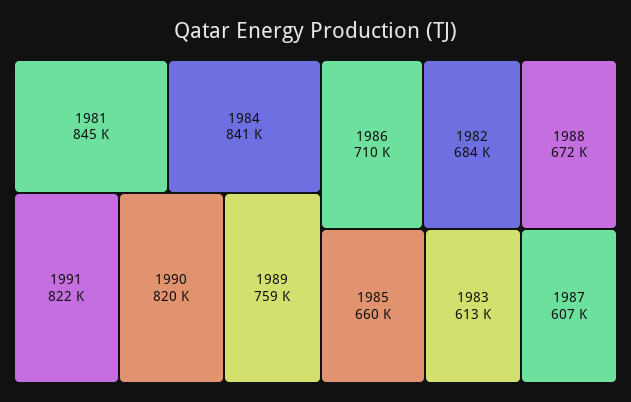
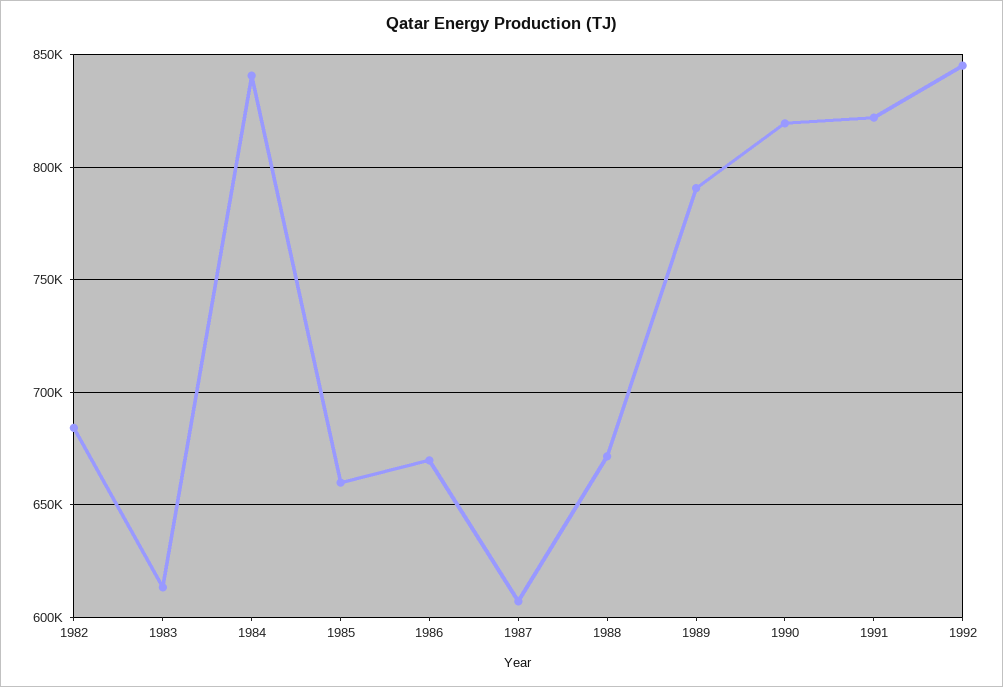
1981: 845000 -> none
1989: 759000 -> 790000
1986: 710000 -> 670000
1992: none -> 845000

